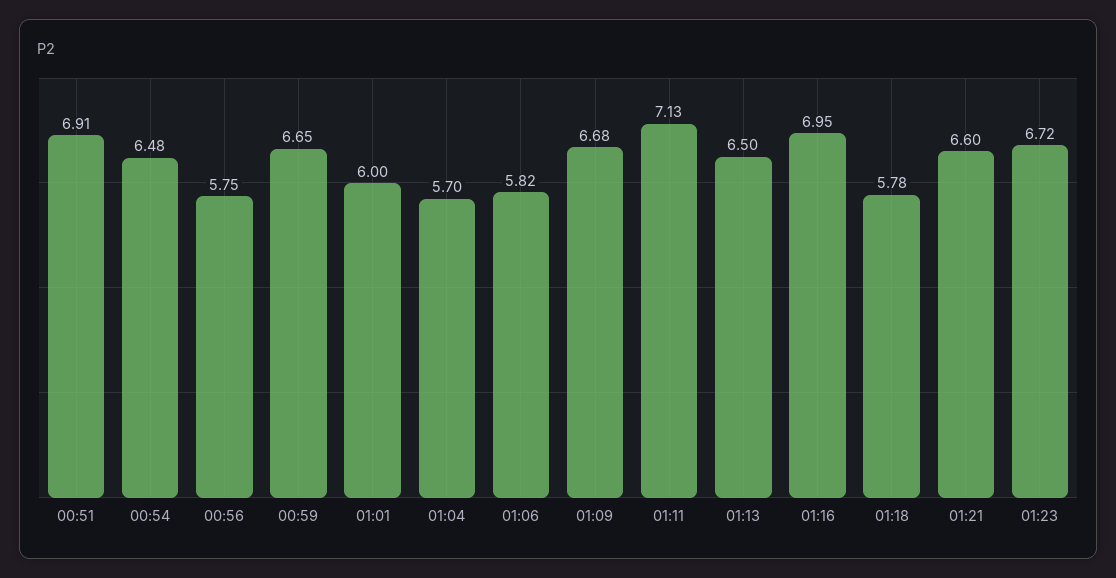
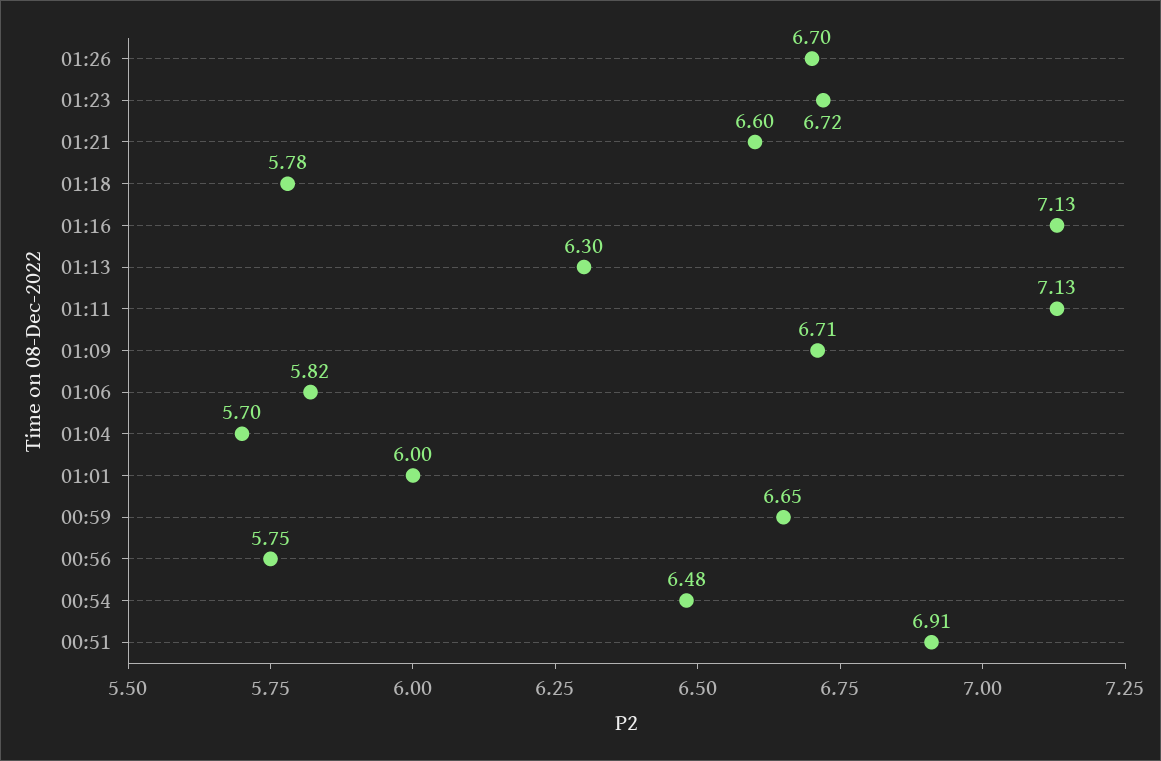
01:09: 6.68 -> 6.71
01:13: 6.5 -> 6.3
01:16: 6.95 -> 7.13
01:26: none -> 6.7

